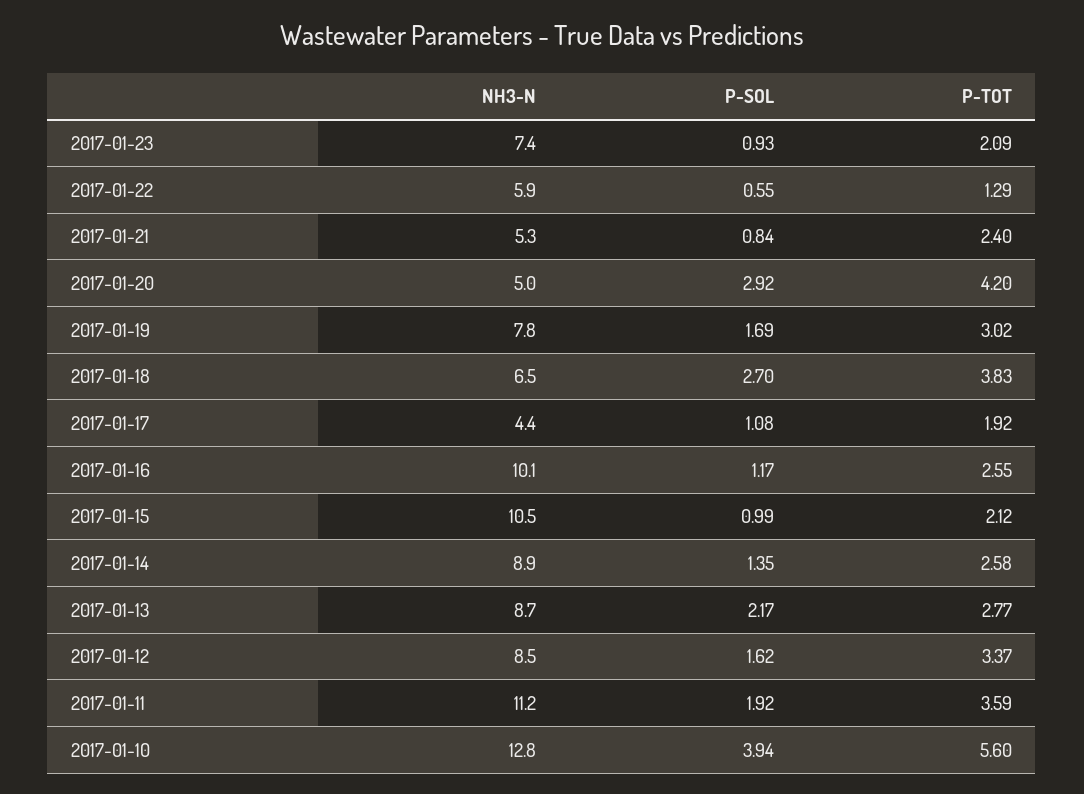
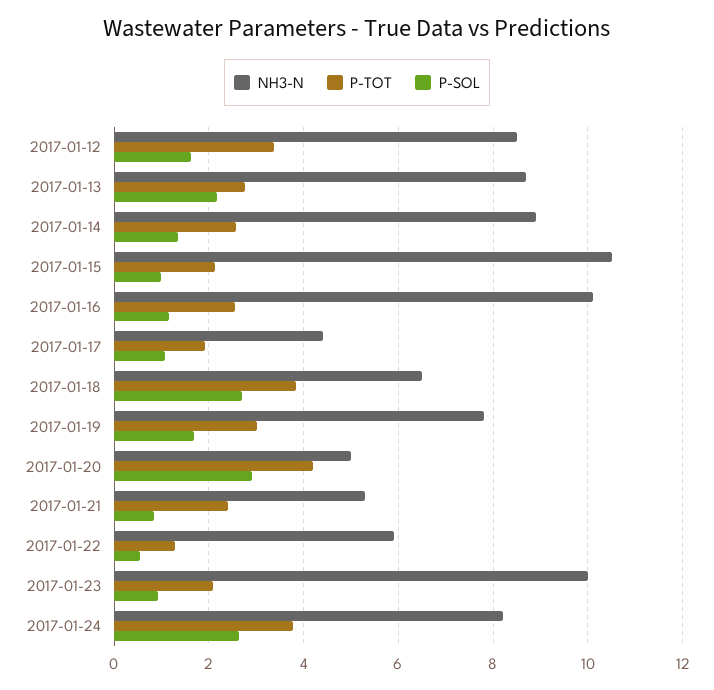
NH3-N, 2017-01-23: 7.4 -> 10
NH3-N, 2017-01-11: 11.2 -> none
P-SOL, 2017-01-11: 1.92 -> none
P-TOT, 2017-01-11: 3.59 -> none
NH3-N, 2017-01-10: 12.8 -> none
P-SOL, 2017-01-10: 3.94 -> none
P-TOT, 2017-01-10: 5.6 -> none
NH3-N, 2017-01-24: none -> 8.2
P-TOT, 2017-01-24: none -> 3.8
P-SOL, 2017-01-24: none -> 2.6

